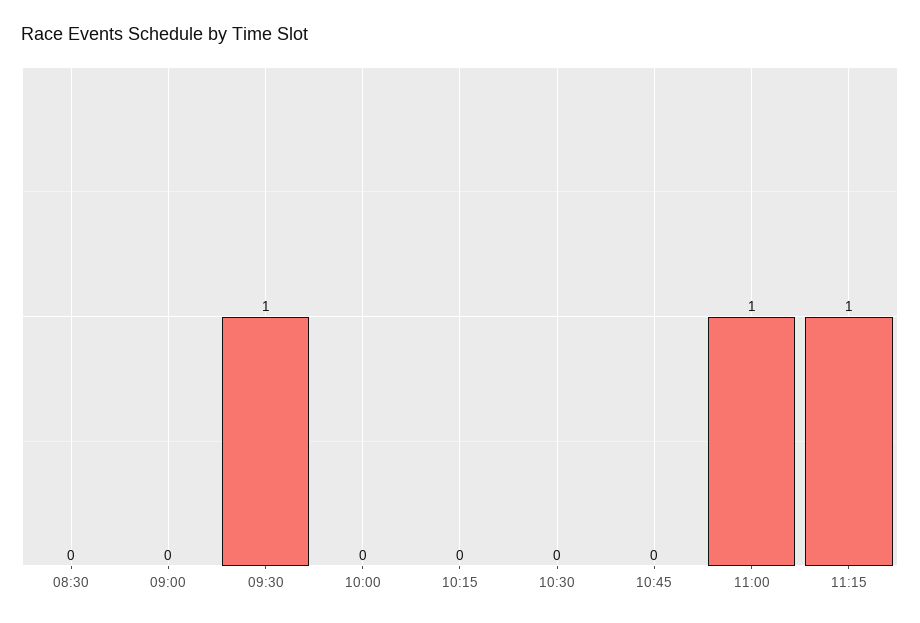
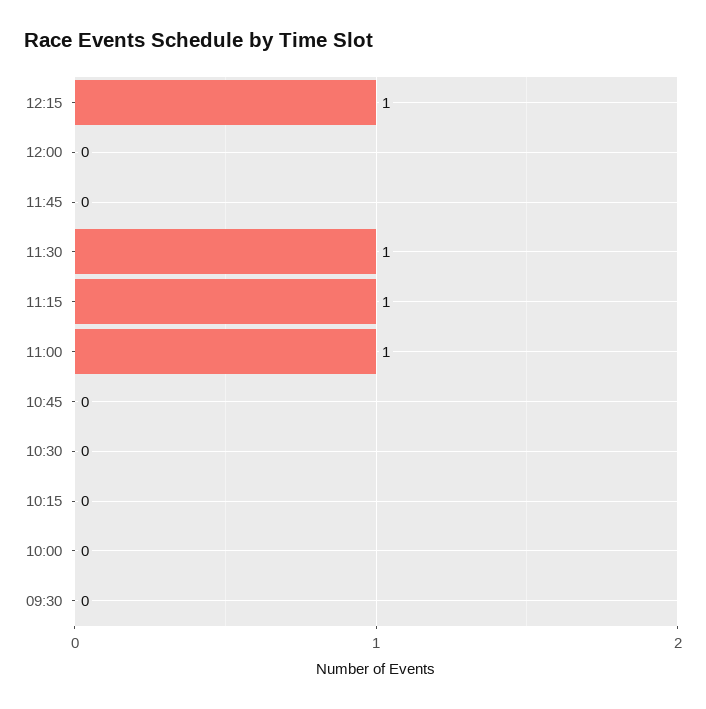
08:30: 0 -> none
09:00: 0 -> none
09:30: 1 -> 0
12:15: none -> 1
12:00: none -> 0
11:45: none -> 0
11:30: none -> 1

